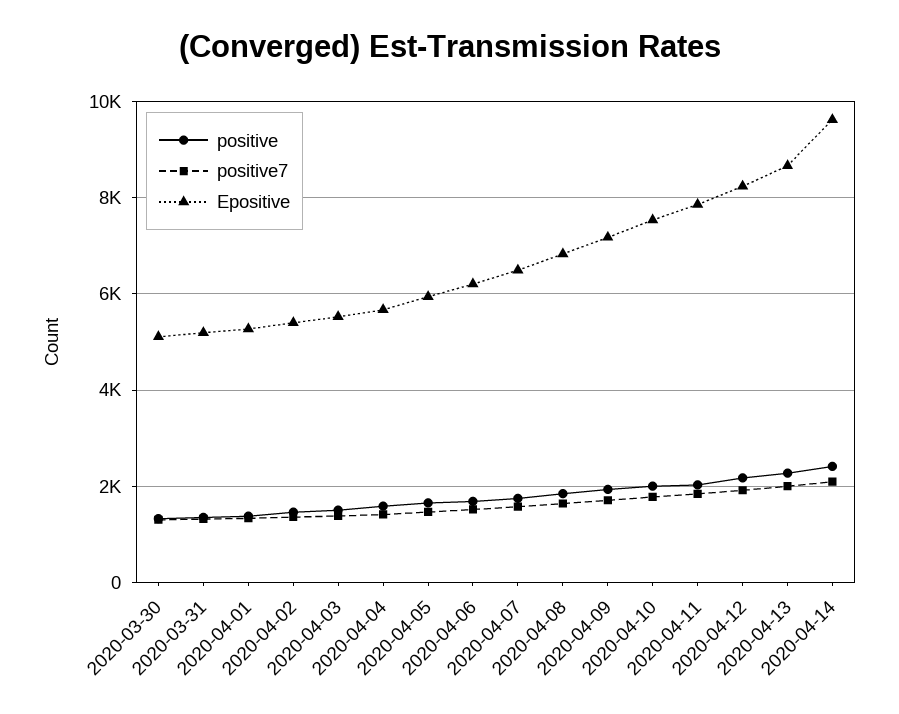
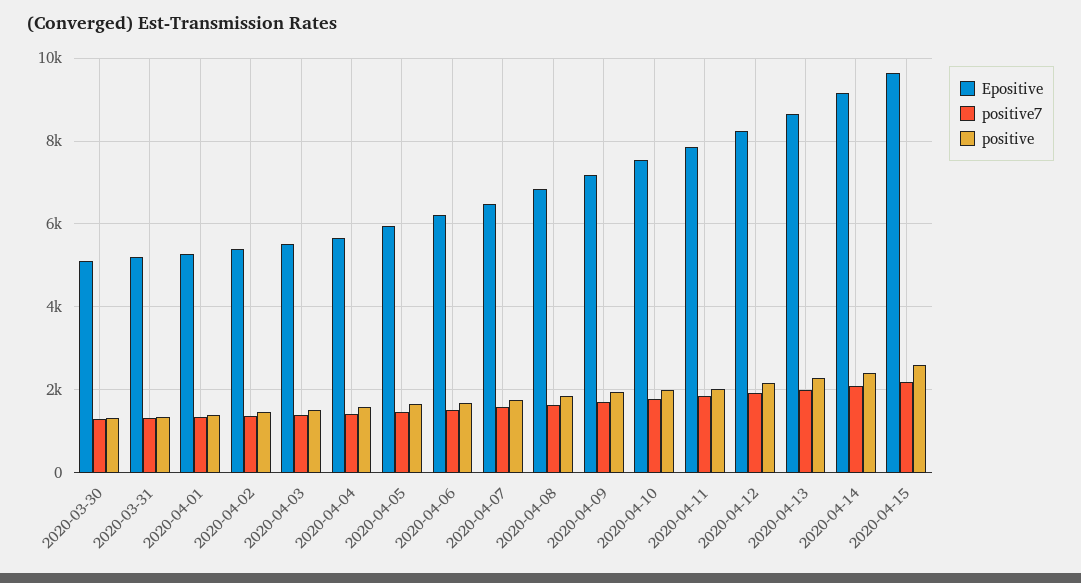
Epositive, 2020-04-14: 9600 -> 9200
Epositive, 2020-04-15: none -> 9600
positive7, 2020-04-15: none -> 2200
positive, 2020-04-15: none -> 2600

